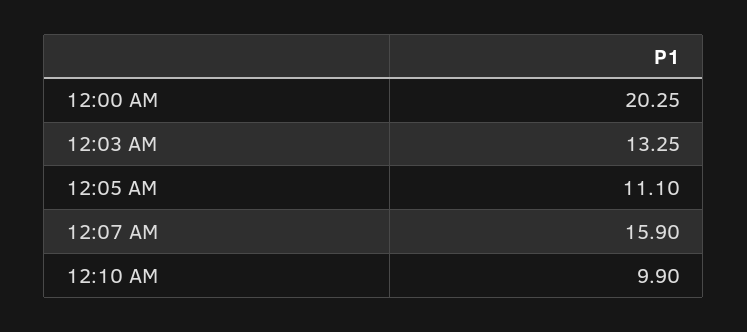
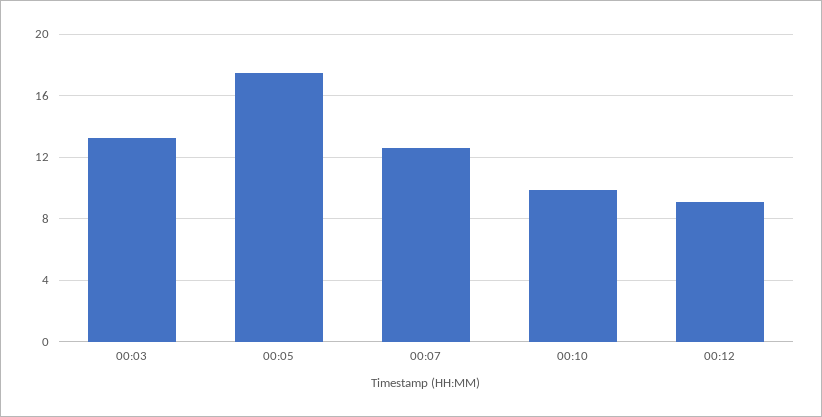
12:00 AM: 20.25 -> none
12:05 AM: 11.1 -> 17.5
12:07 AM: 15.9 -> 12.5
00:12: none -> 9

